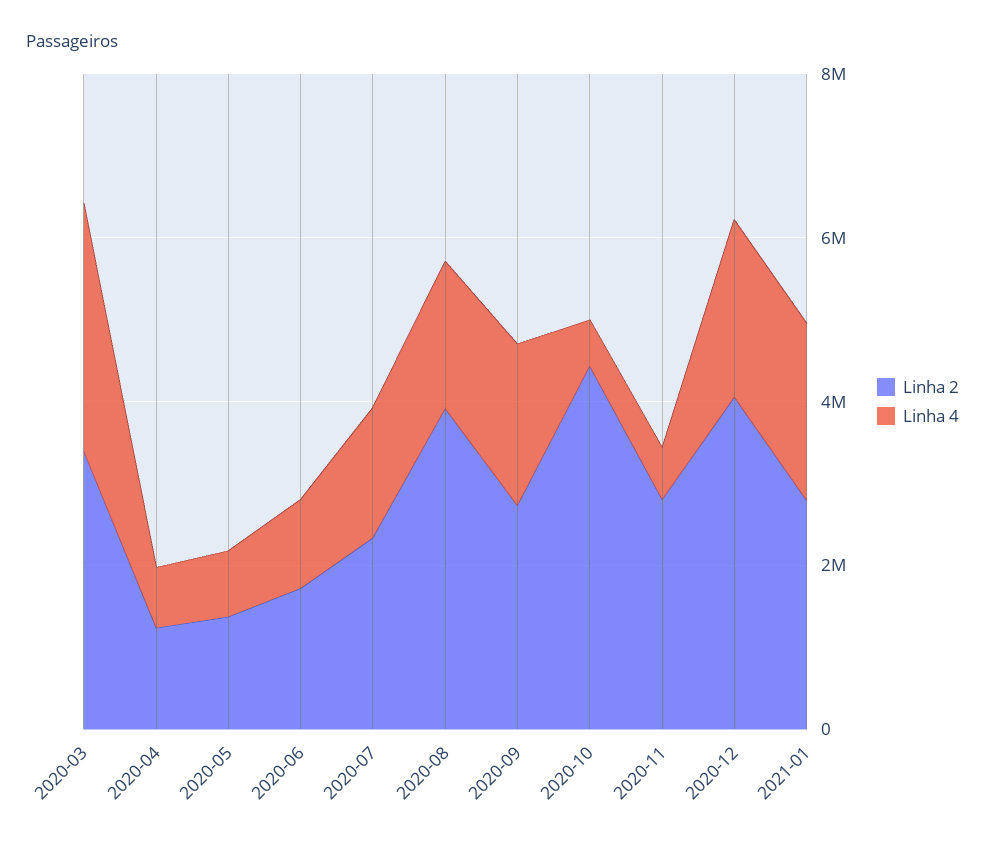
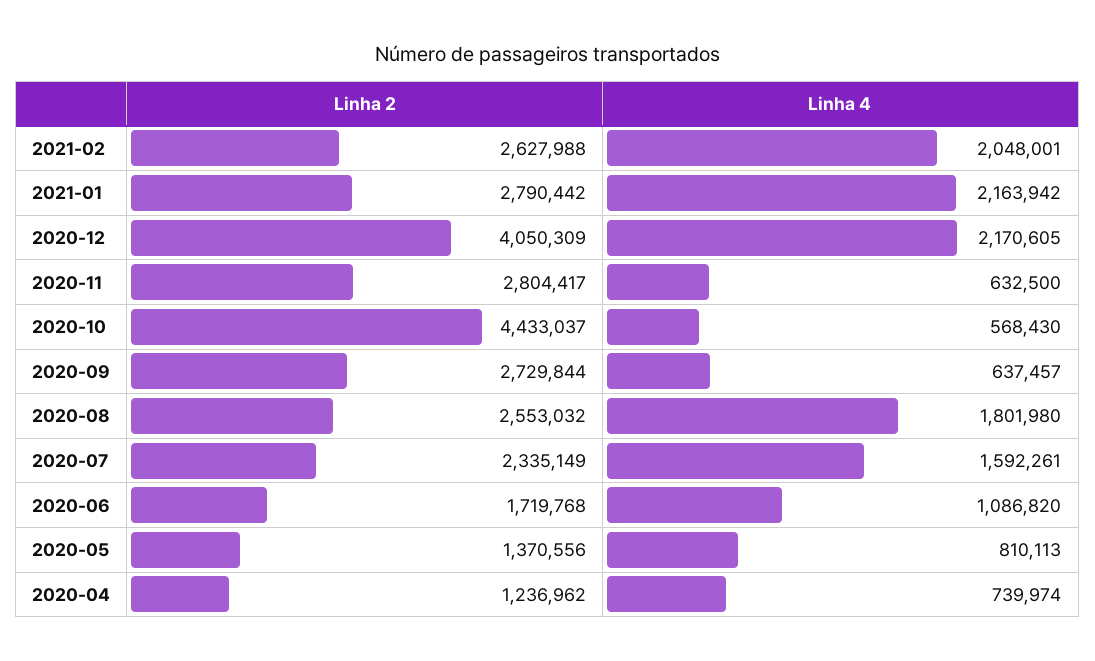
Linha 2, 2020-03: 3500000 -> none
Linha 4, 2020-03: 3000000 -> none
Linha 2, 2020-08: 4000000 -> 2553032
Linha 4, 2020-09: 2000000 -> 637457
Linha 2, 2021-02: none -> 2627988
Linha 4, 2021-02: none -> 2048001

